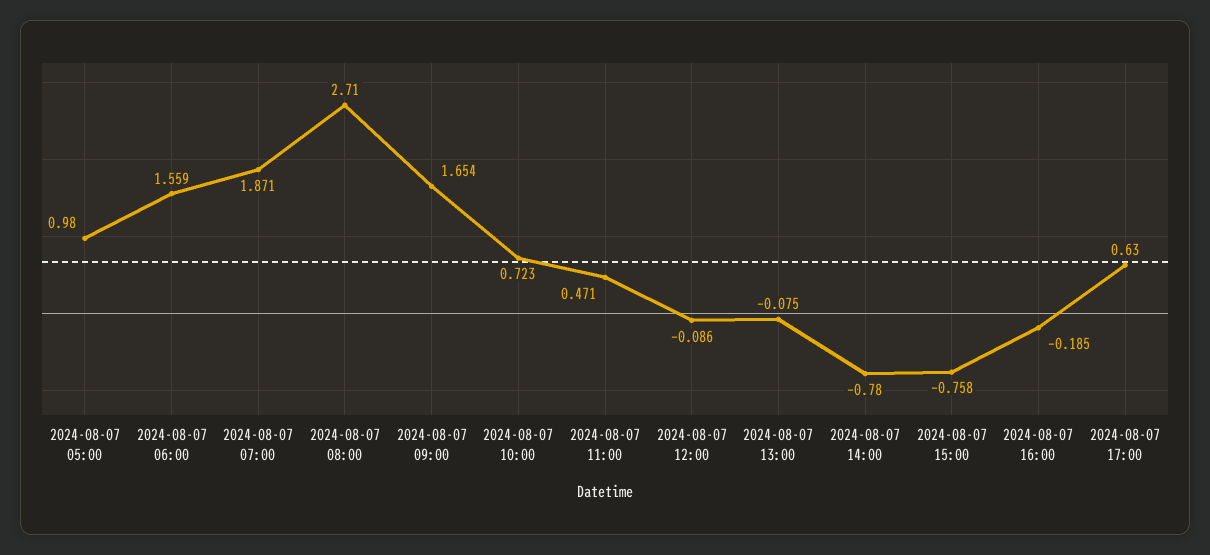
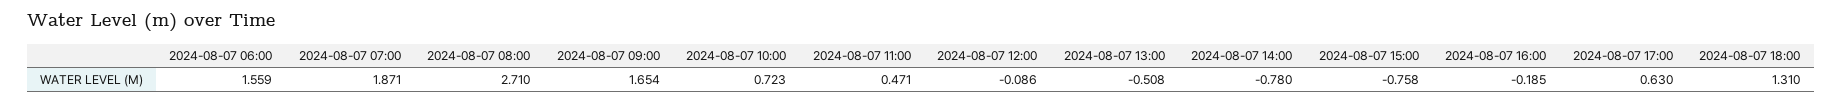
2024-08-07 05:00: 0.98 -> none
2024-08-07 13:00: -0.075 -> -0.508
2024-08-07 18:00: none -> 1.31

